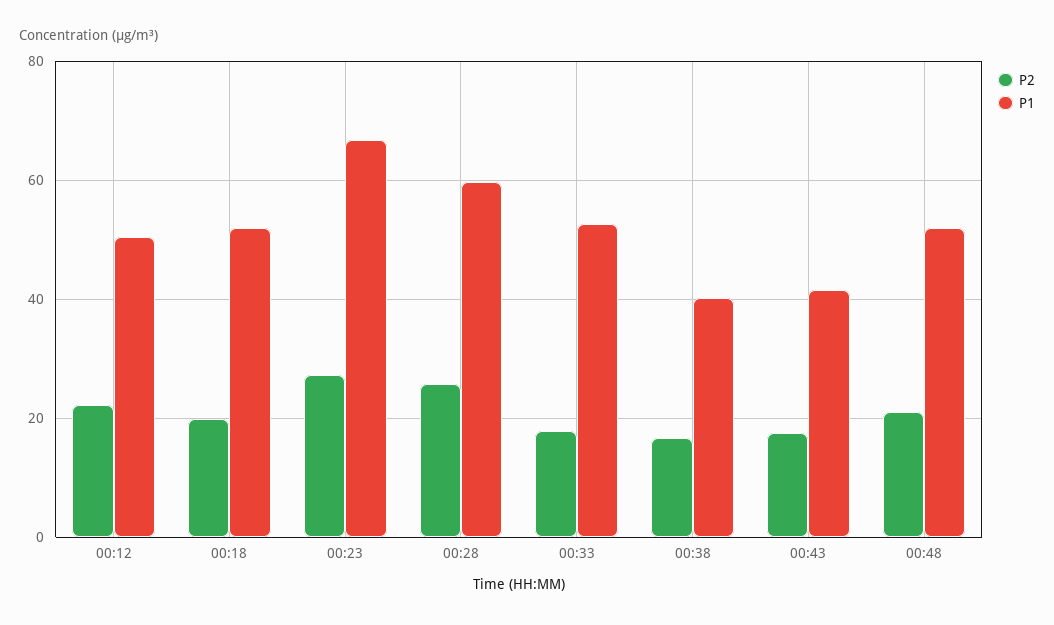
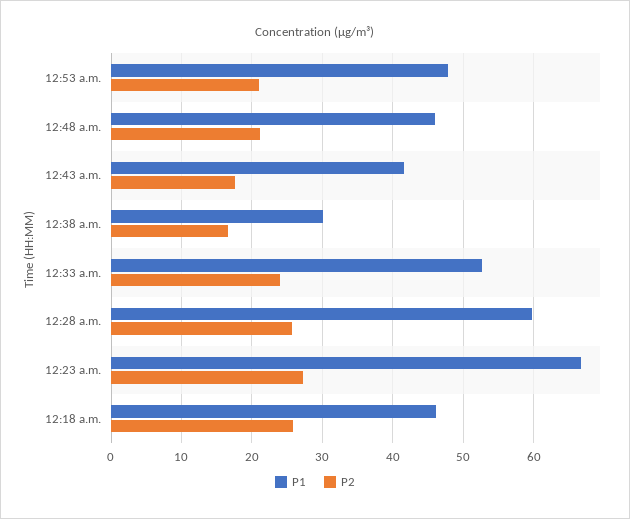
P2, 00:12: 22 -> none
P1, 00:12: 50 -> none
P2, 00:18: 20 -> 26
P1, 00:18: 52 -> 46
P2, 00:33: 18 -> 24
P1, 00:38: 40 -> 30
P1, 00:48: 52 -> 46
P1, 12:53 a.m.: none -> 48
P2, 12:53 a.m.: none -> 21

